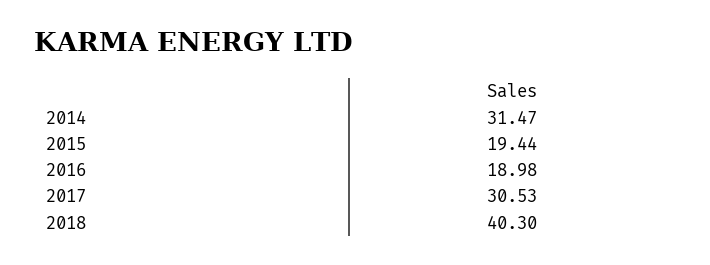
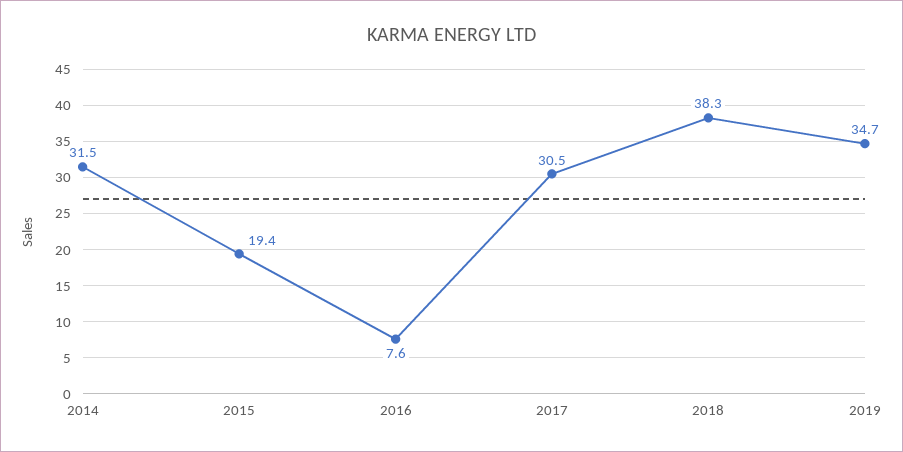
2016: 18.98 -> 7.6
2018: 40.3 -> 38.3
2019: none -> 34.7

